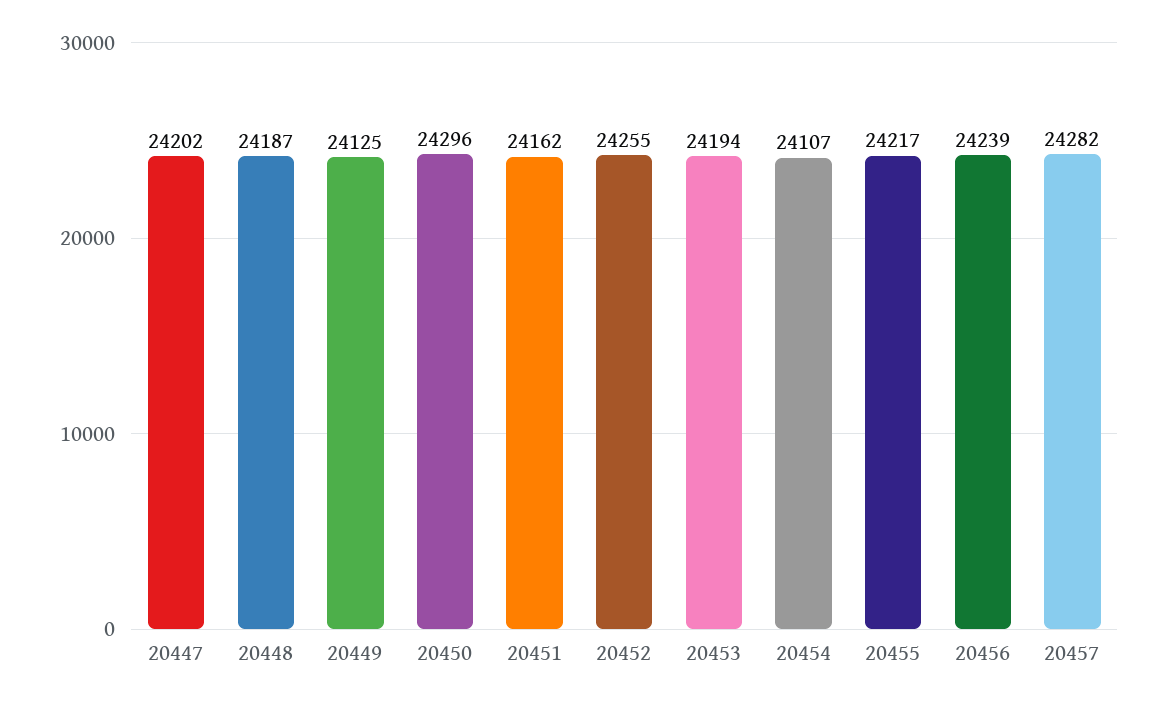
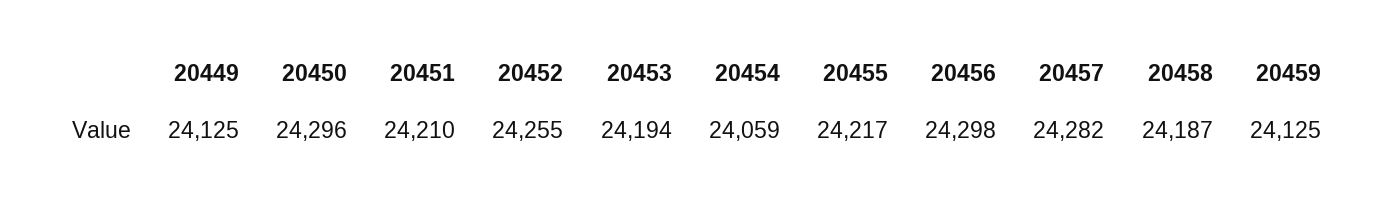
20447: 24202 -> none
20448: 24187 -> none
20451: 24162 -> 24210
20454: 24107 -> 24059
20456: 24239 -> 24298
20458: none -> 24187
20459: none -> 24125

